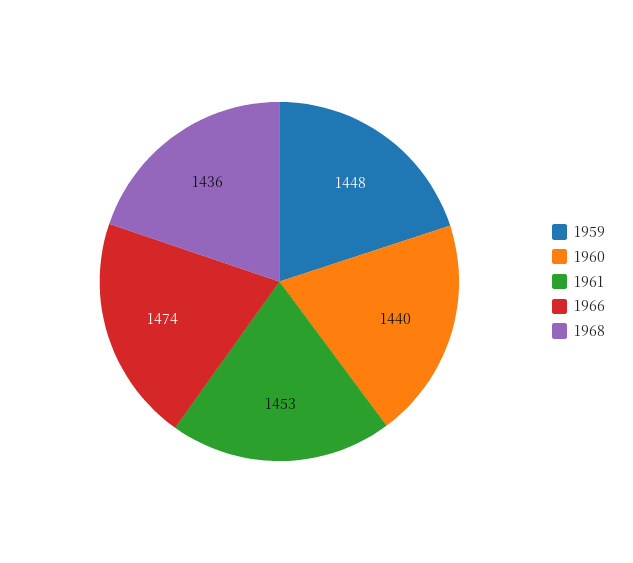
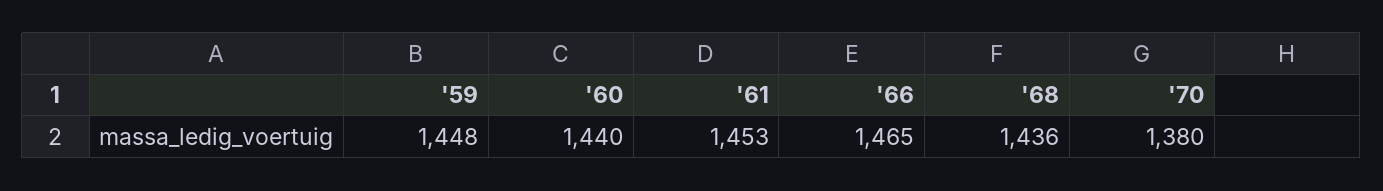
1966: 1474 -> 1465
'70: none -> 1380

